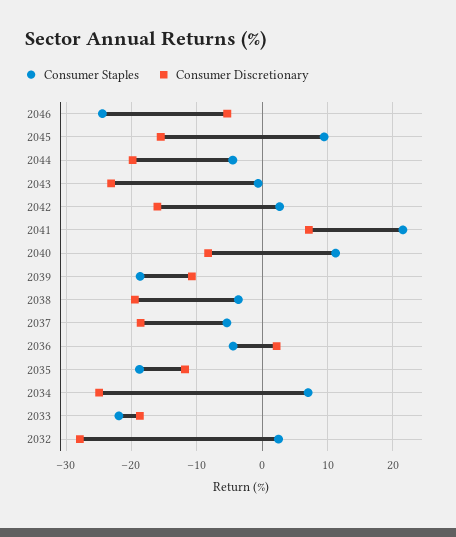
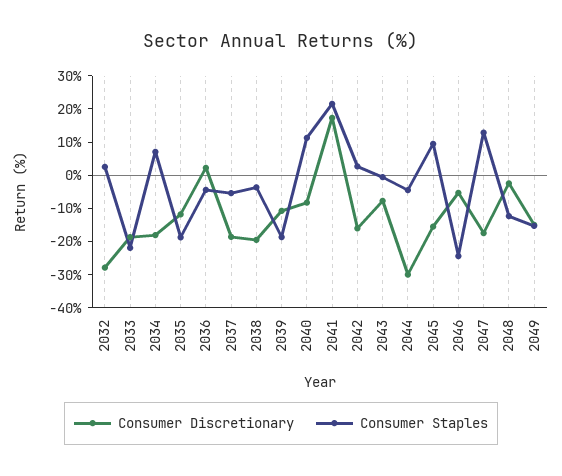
Consumer Discretionary, 2044: -20 -> -30
Consumer Discretionary, 2043: -23 -> -7.5
Consumer Discretionary, 2041: 7 -> 17.5
Consumer Discretionary, 2034: -25 -> -17.5
Consumer Discretionary, 2047: none -> -17.5
Consumer Staples, 2047: none -> 12.5
Consumer Discretionary, 2048: none -> -2.5
Consumer Staples, 2048: none -> -12.5
Consumer Discretionary, 2049: none -> -15
Consumer Staples, 2049: none -> -15

